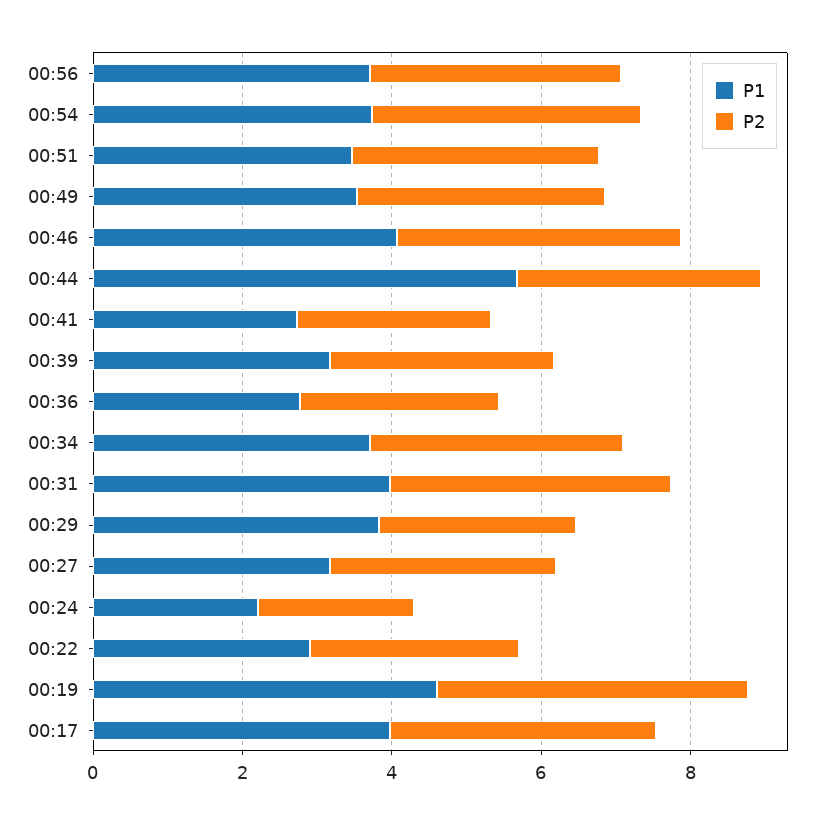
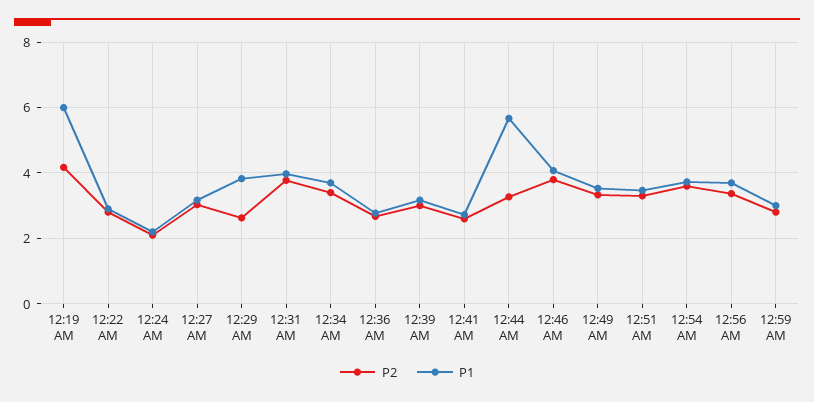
P1, 00:19: 4.5 -> 6
P1, 00:17: 4 -> none
P2, 00:17: 3.5 -> none
P2, 12:59 AM: none -> 2.8
P1, 12:59 AM: none -> 3

